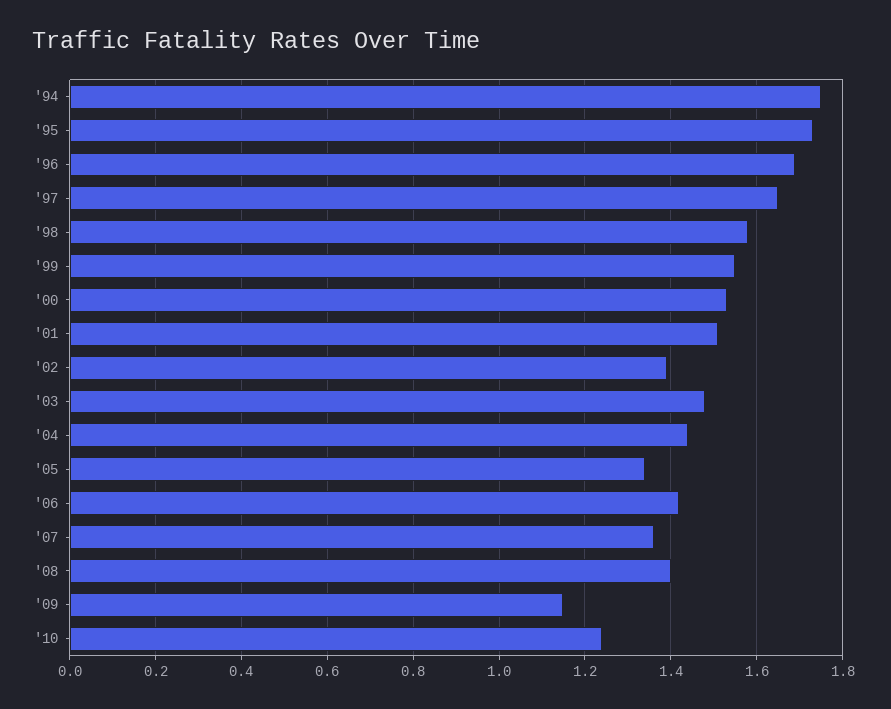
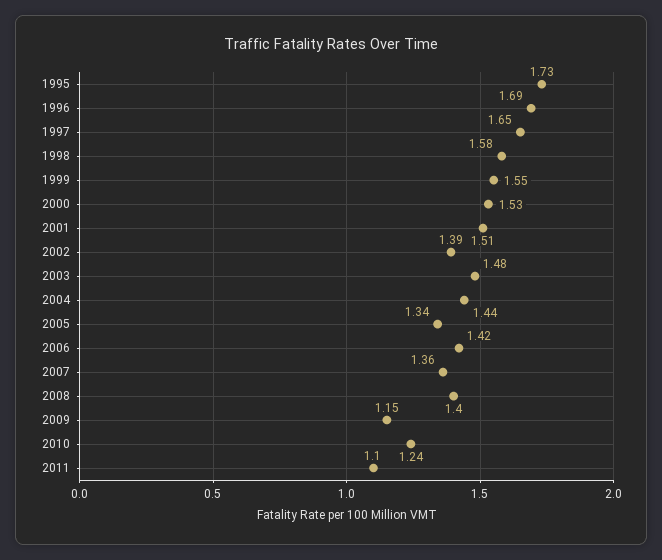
'94: 1.75 -> none
2011: none -> 1.1

